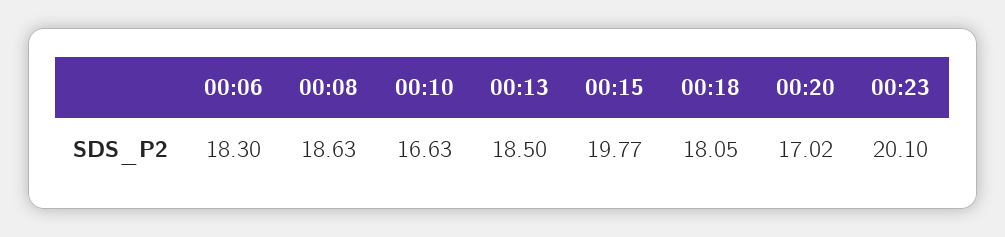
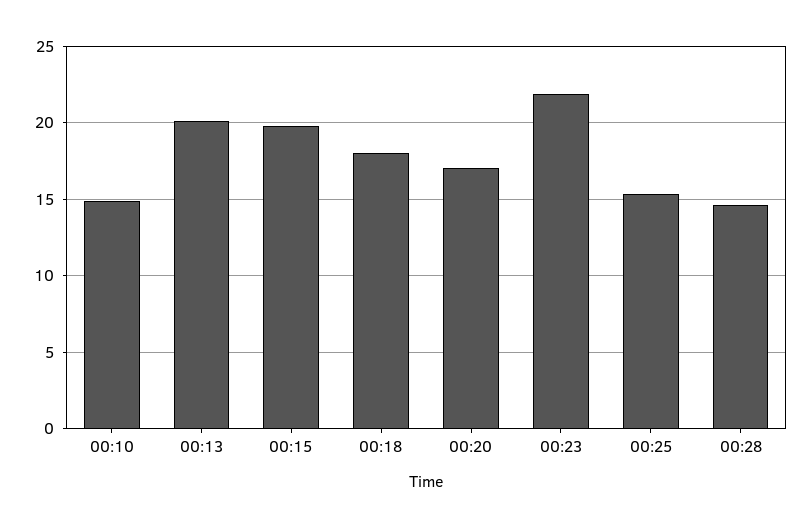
00:06: 18.3 -> none
00:08: 18.63 -> none
00:10: 16.63 -> 15
00:13: 18.5 -> 20
00:23: 20.1 -> 22
00:25: none -> 15.5
00:28: none -> 14.5

